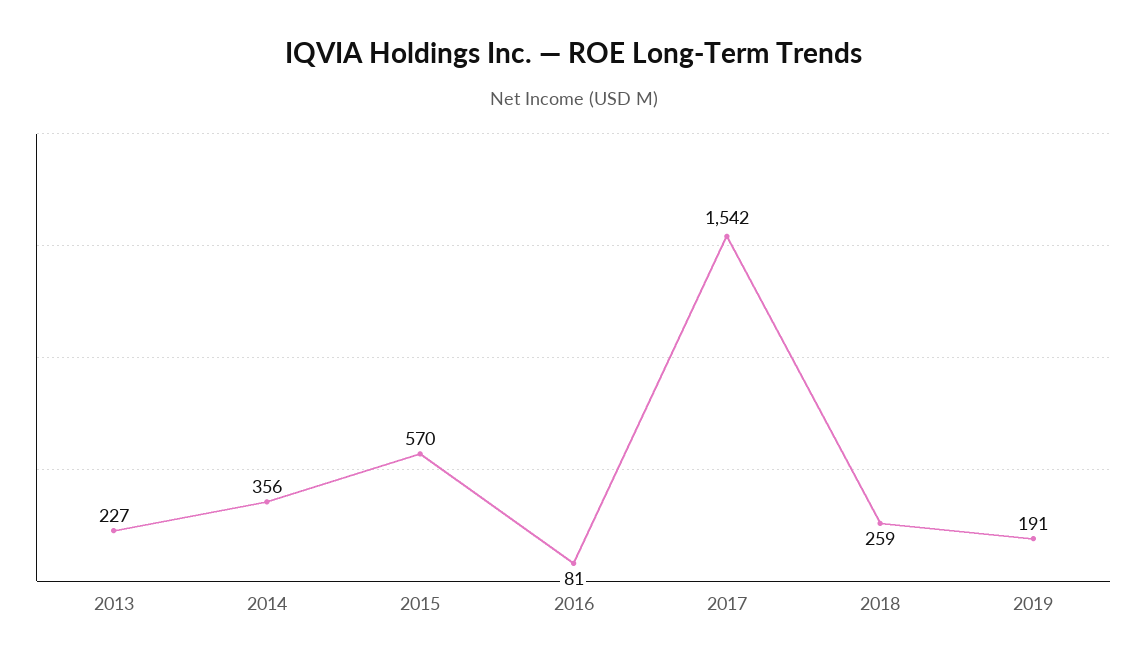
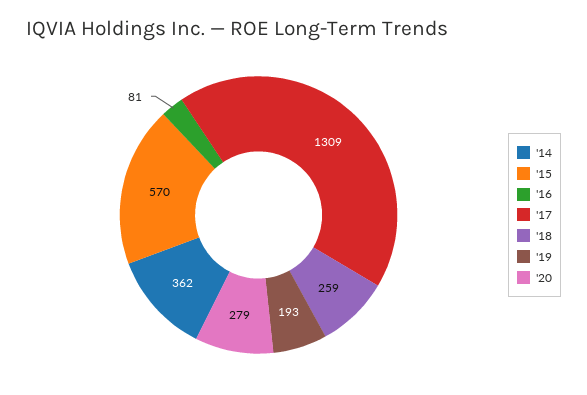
2013: 227 -> none
2014: 356 -> 362
2017: 1542 -> 1309
2019: 191 -> 193
'20: none -> 279

